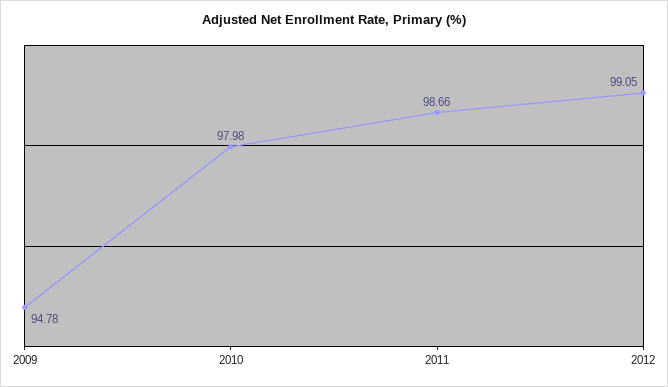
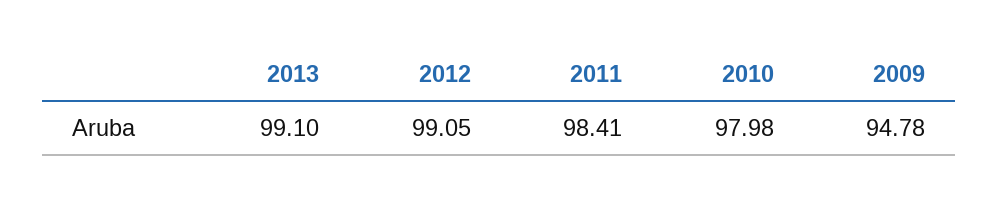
2011: 98.66 -> 98.41
2013: none -> 99.1

